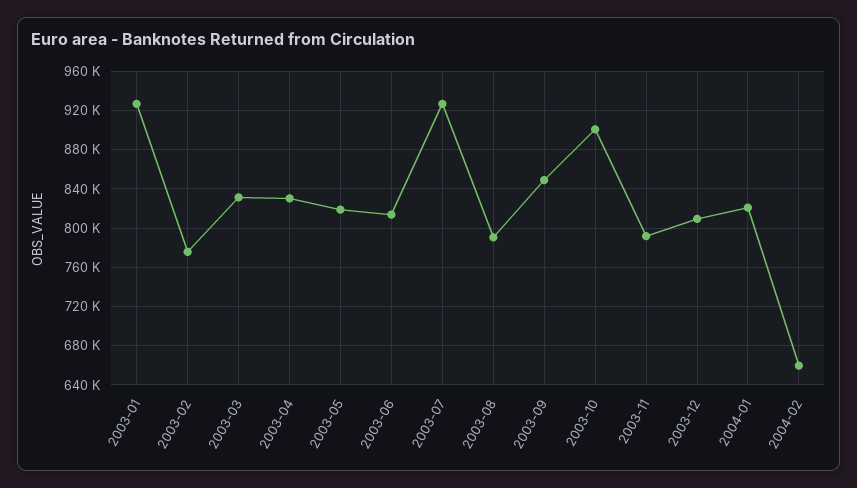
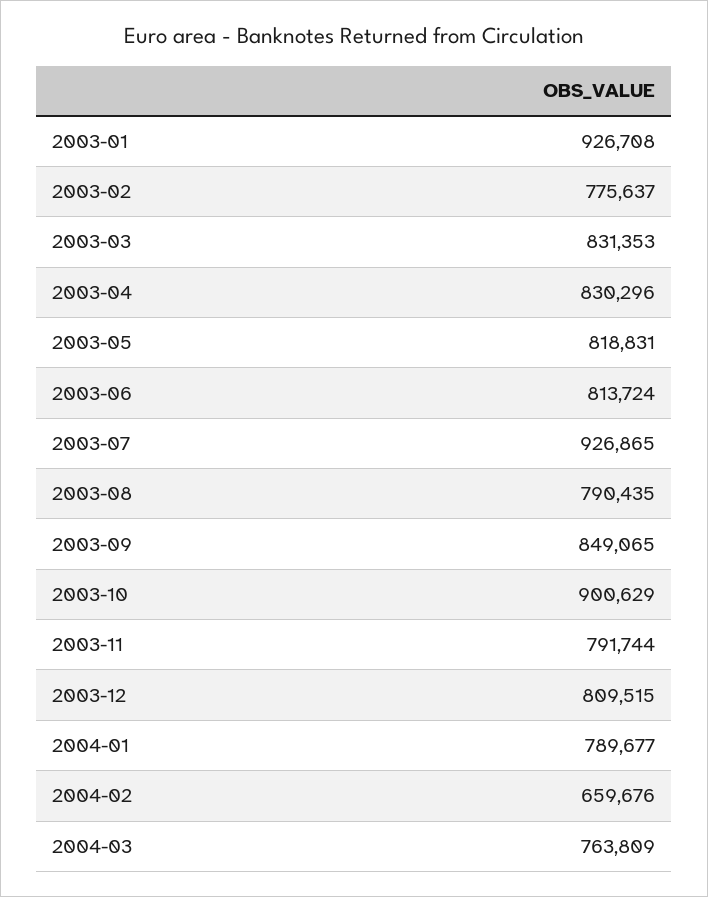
2004-01: 820000 -> 789677
2004-03: none -> 763809

